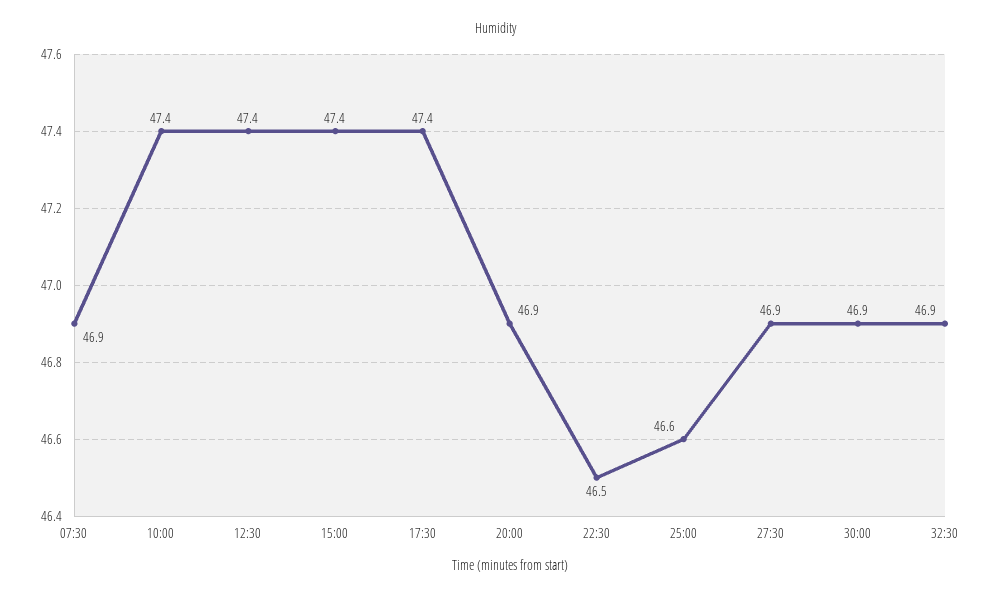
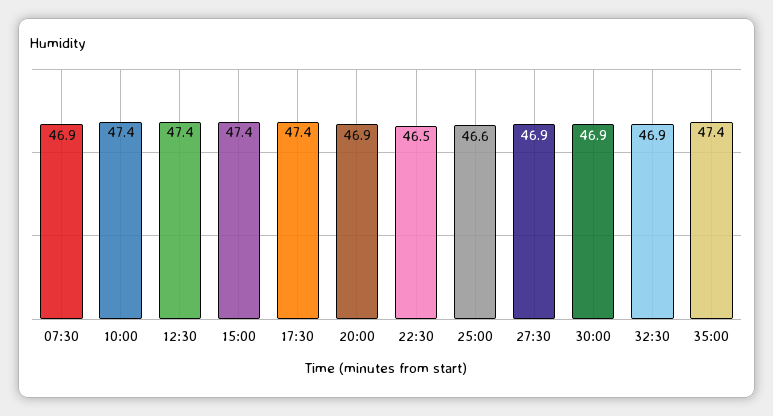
35:00: none -> 47.4

